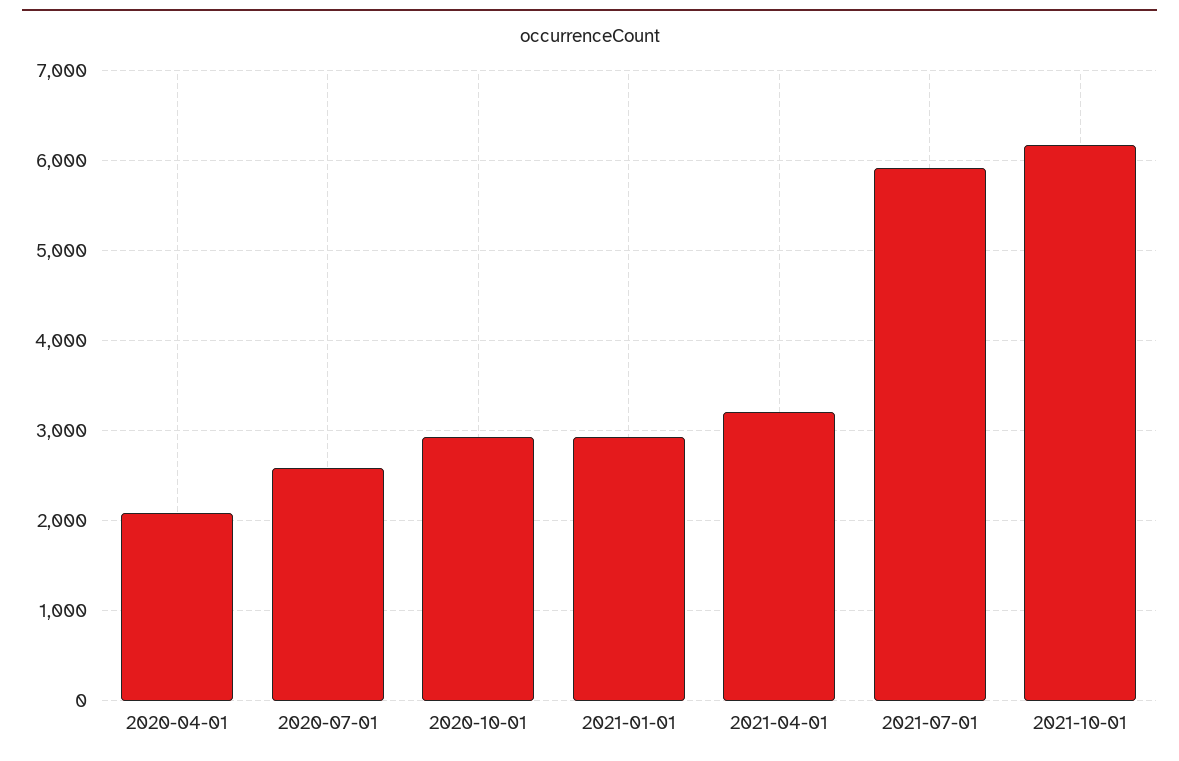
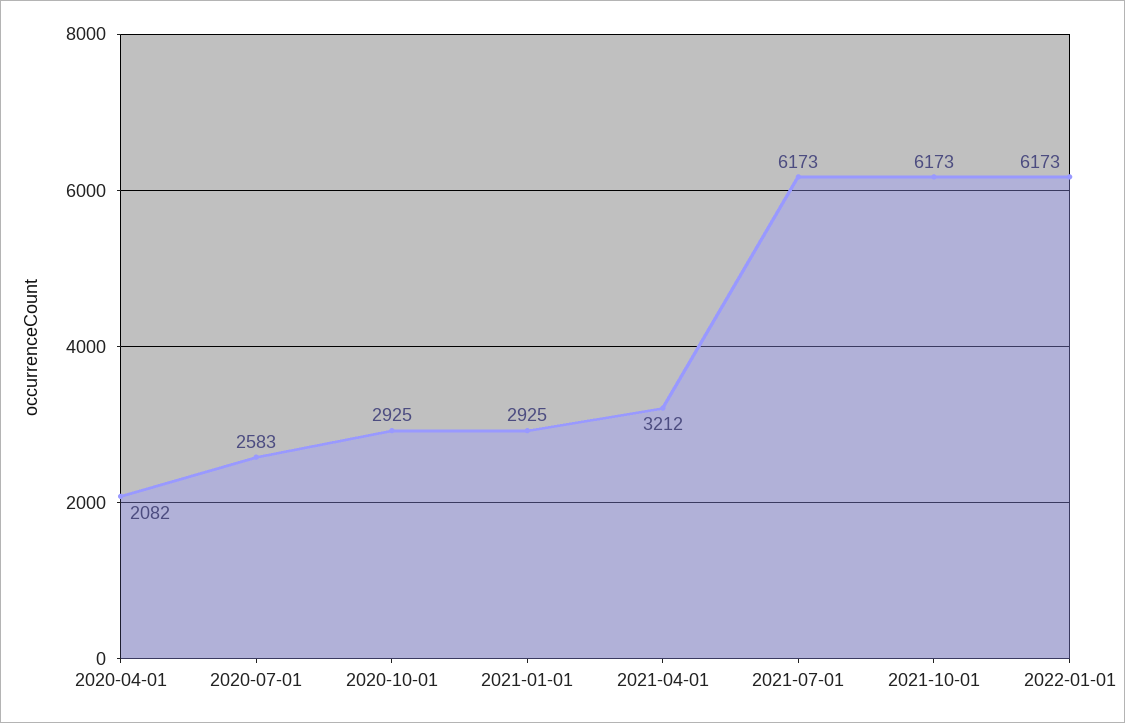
2021-07-01: 5900 -> 6173
2022-01-01: none -> 6173

